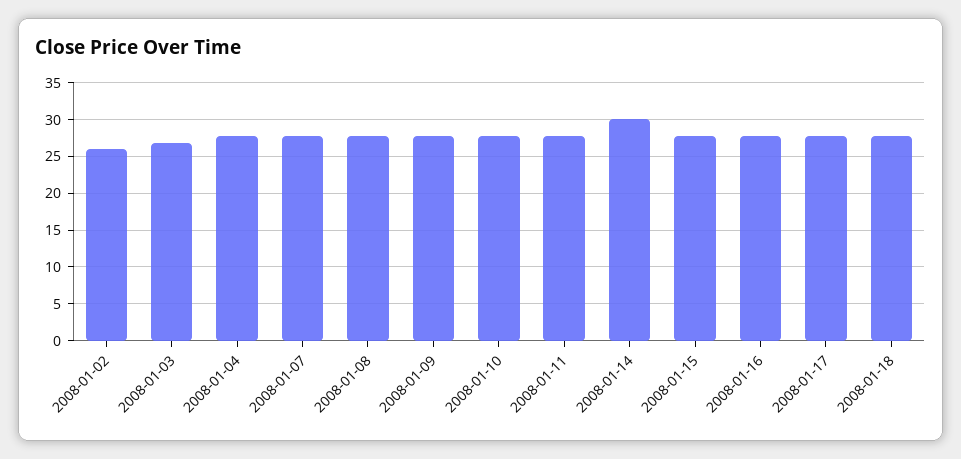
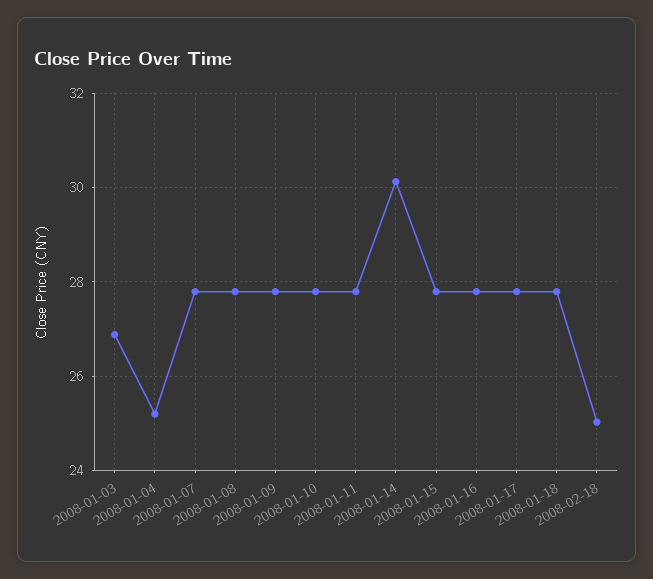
2008-01-02: 26 -> none
2008-01-04: 28 -> 25.2
2008-02-18: none -> 25

